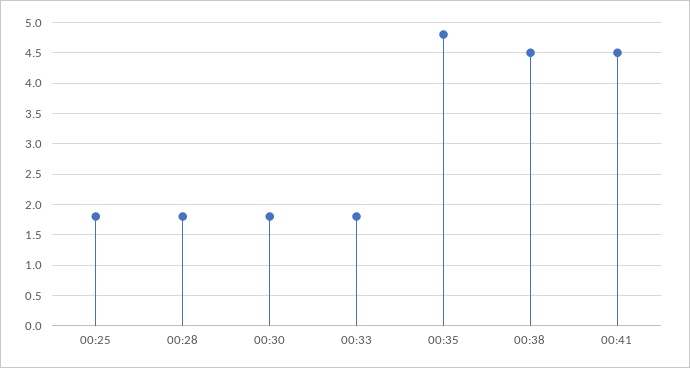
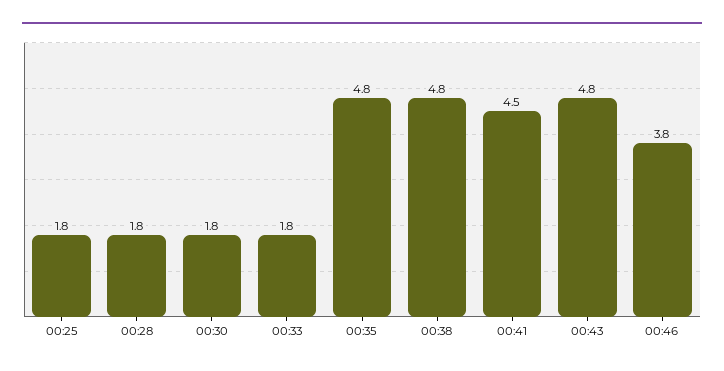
00:38: 4.5 -> 4.8
00:43: none -> 4.8
00:46: none -> 3.8

